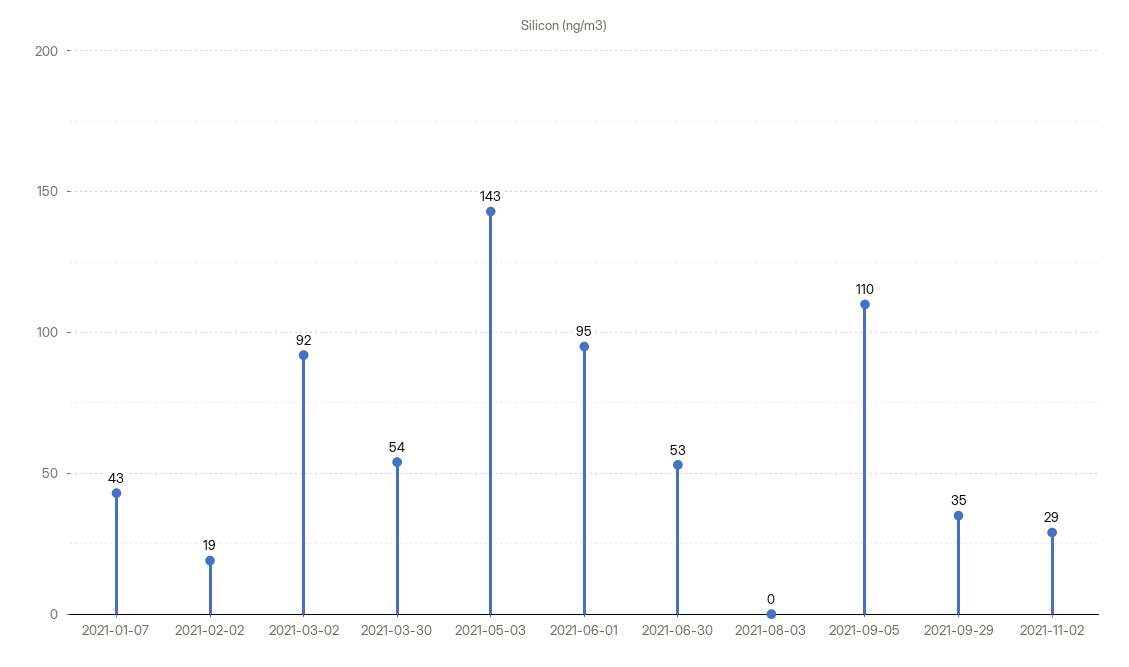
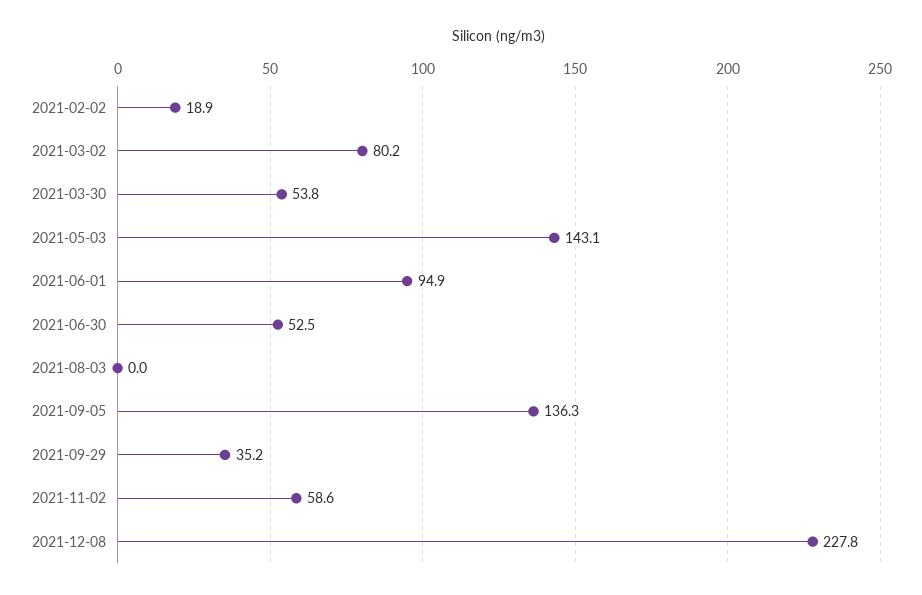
2021-01-07: 43 -> none
2021-03-02: 92 -> 80.2
2021-09-05: 110 -> 136.3
2021-11-02: 29 -> 58.6
2021-12-08: none -> 227.8

